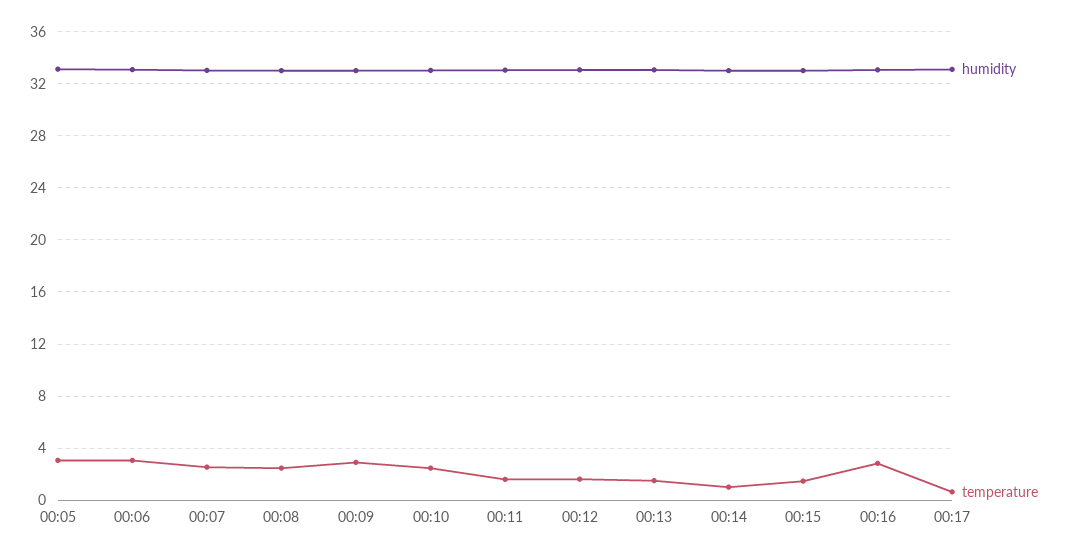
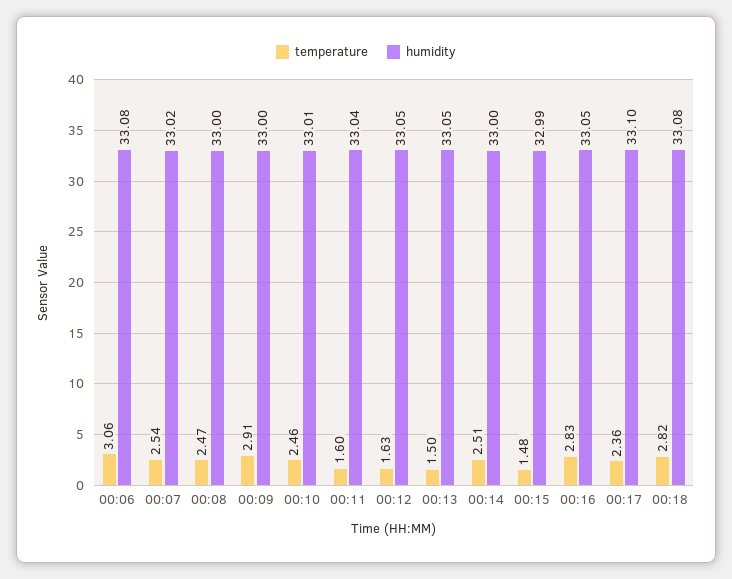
humidity, 00:05: 33 -> none
temperature, 00:05: 3 -> none
temperature, 00:14: 1 -> 2.51
temperature, 00:17: 0.5 -> 2.36
temperature, 00:18: none -> 2.82
humidity, 00:18: none -> 33.08

